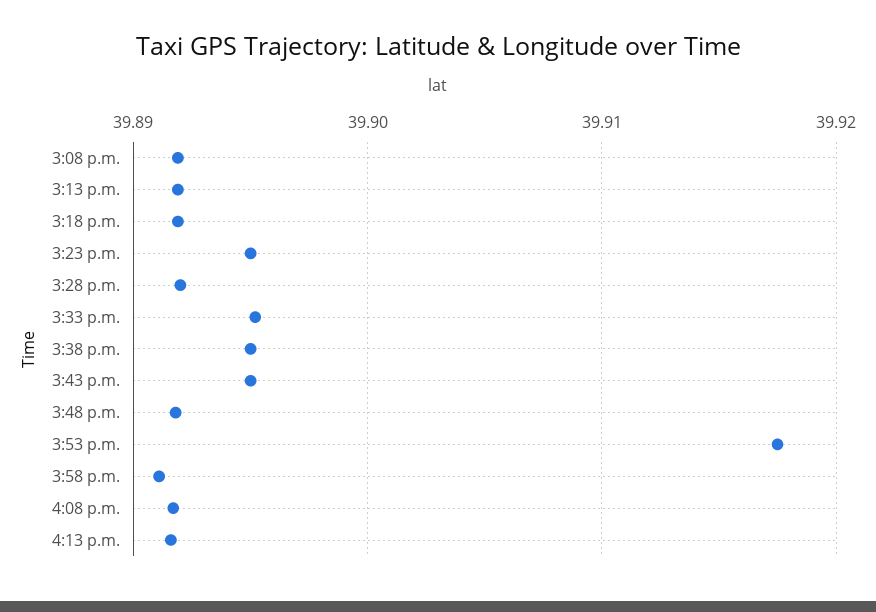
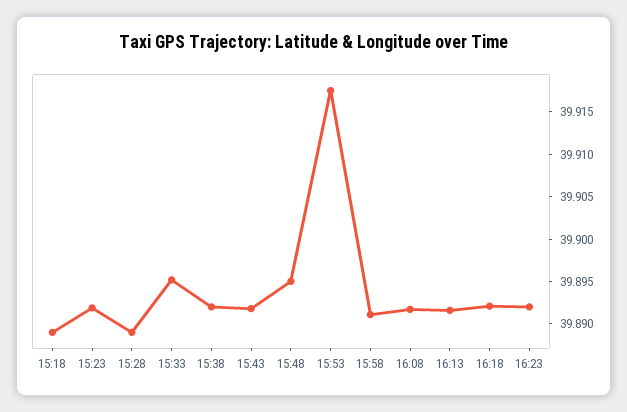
3:08 p.m.: 39.892 -> none
3:13 p.m.: 39.892 -> none
3:18 p.m.: 39.892 -> 39.889
3:23 p.m.: 39.895 -> 39.892
3:28 p.m.: 39.892 -> 39.889
3:38 p.m.: 39.895 -> 39.892
3:43 p.m.: 39.895 -> 39.892
3:48 p.m.: 39.892 -> 39.895
16:18: none -> 39.892
16:23: none -> 39.892

